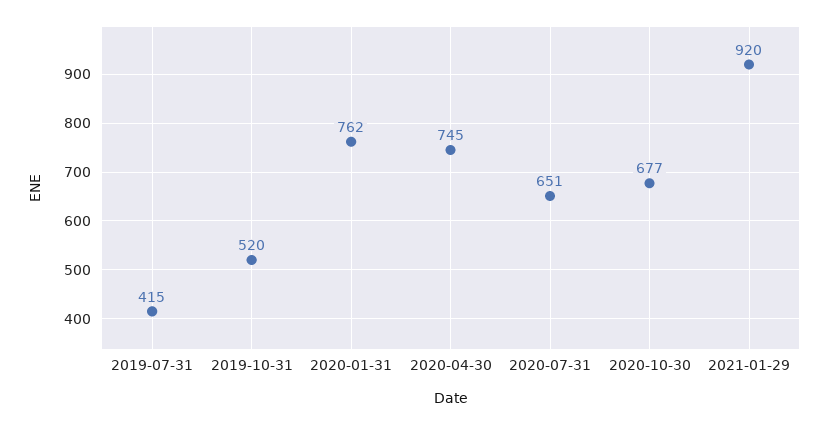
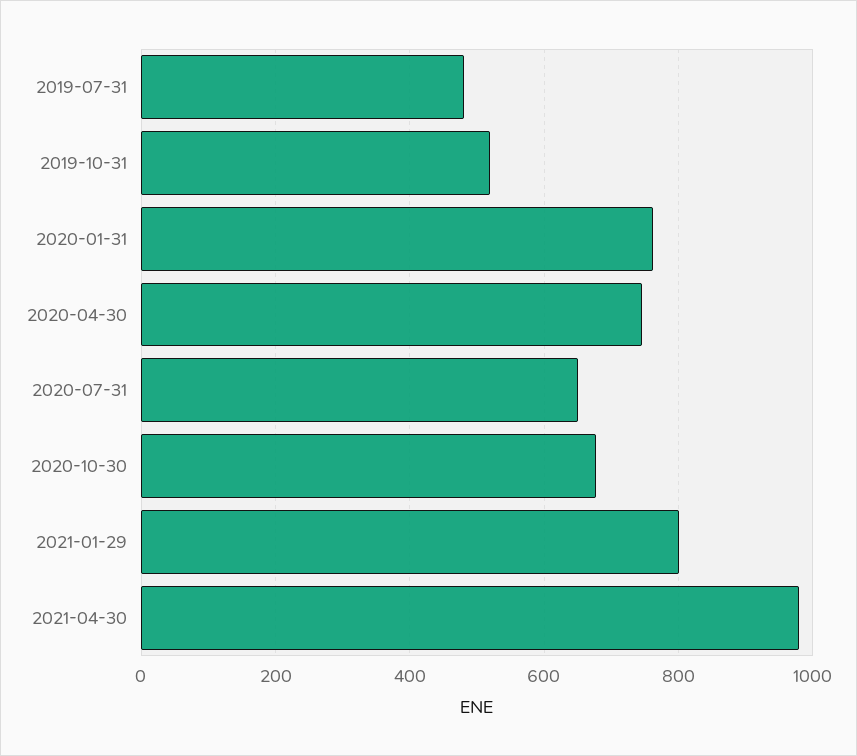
2019-07-31: 415 -> 480
2021-01-29: 920 -> 800
2021-04-30: none -> 980

